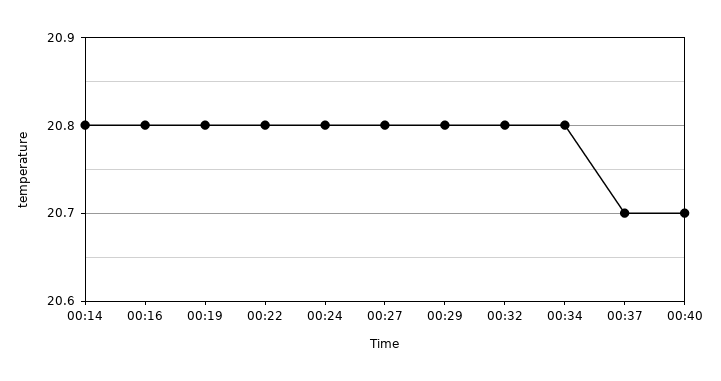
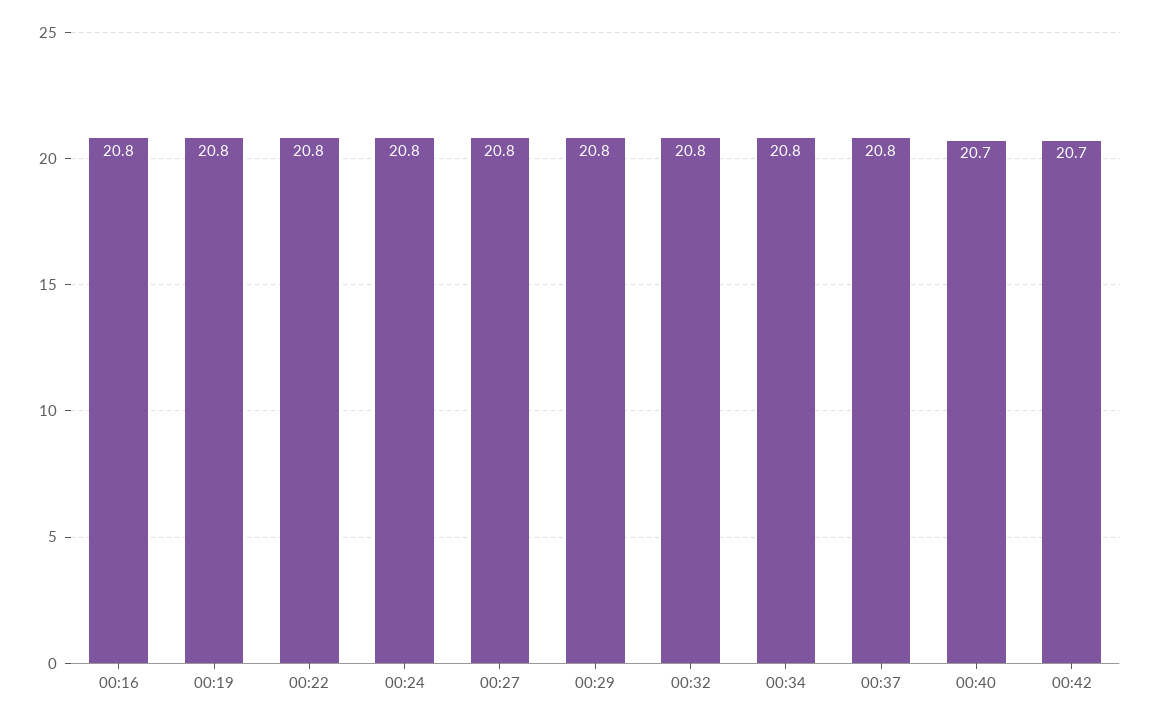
00:14: 20.8 -> none
00:37: 20.7 -> 20.8
00:42: none -> 20.7

